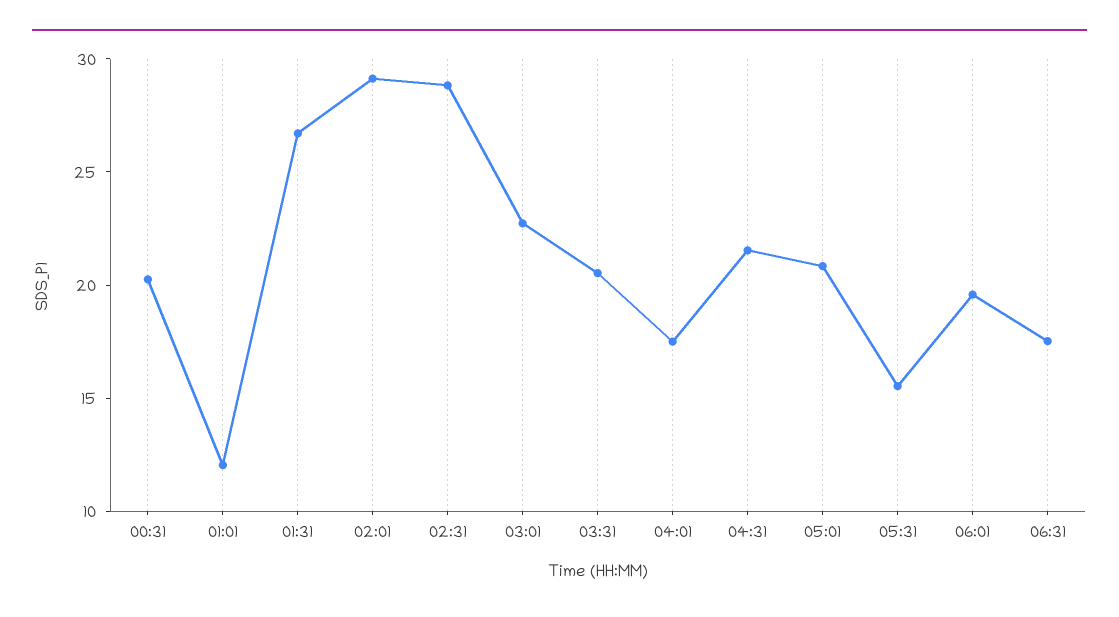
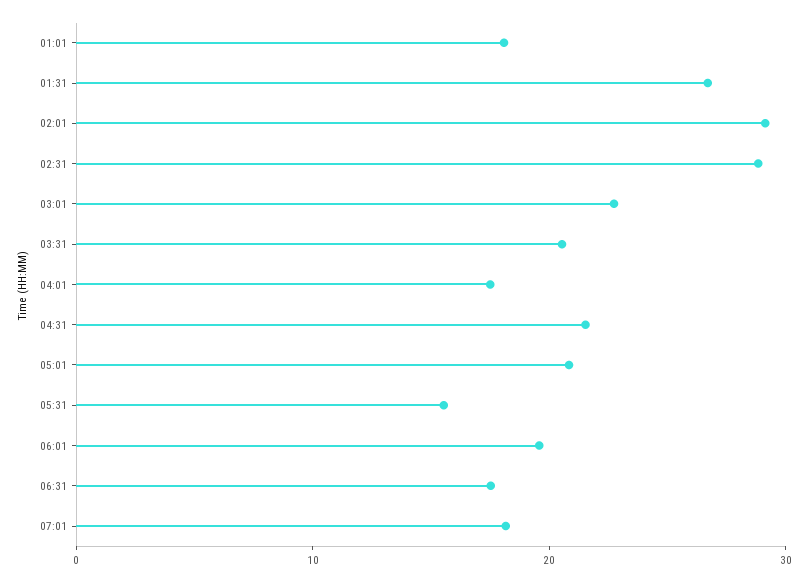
00:31: 20 -> none
01:01: 12 -> 18
07:01: none -> 18

